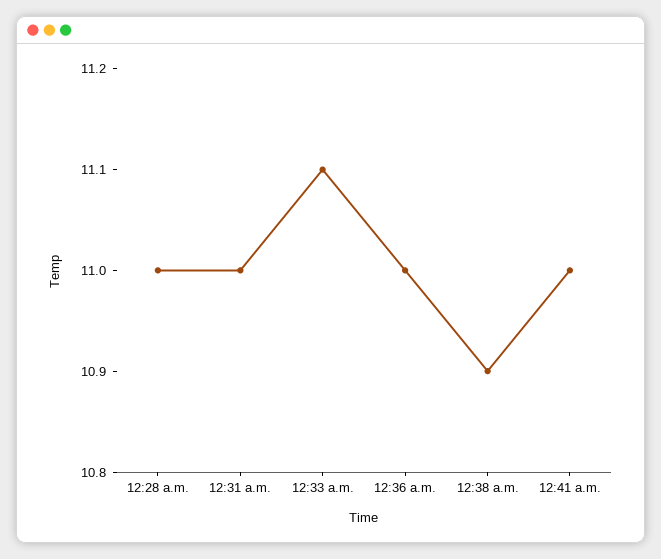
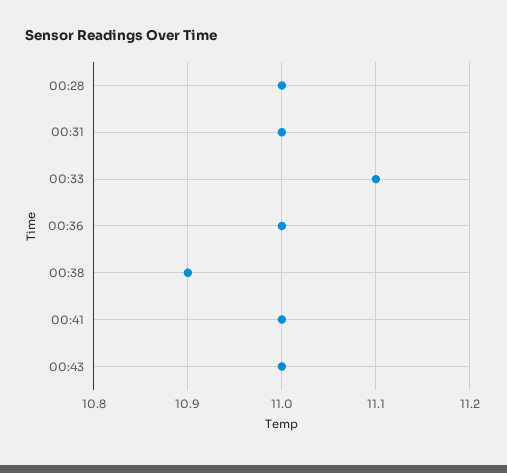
00:43: none -> 11

